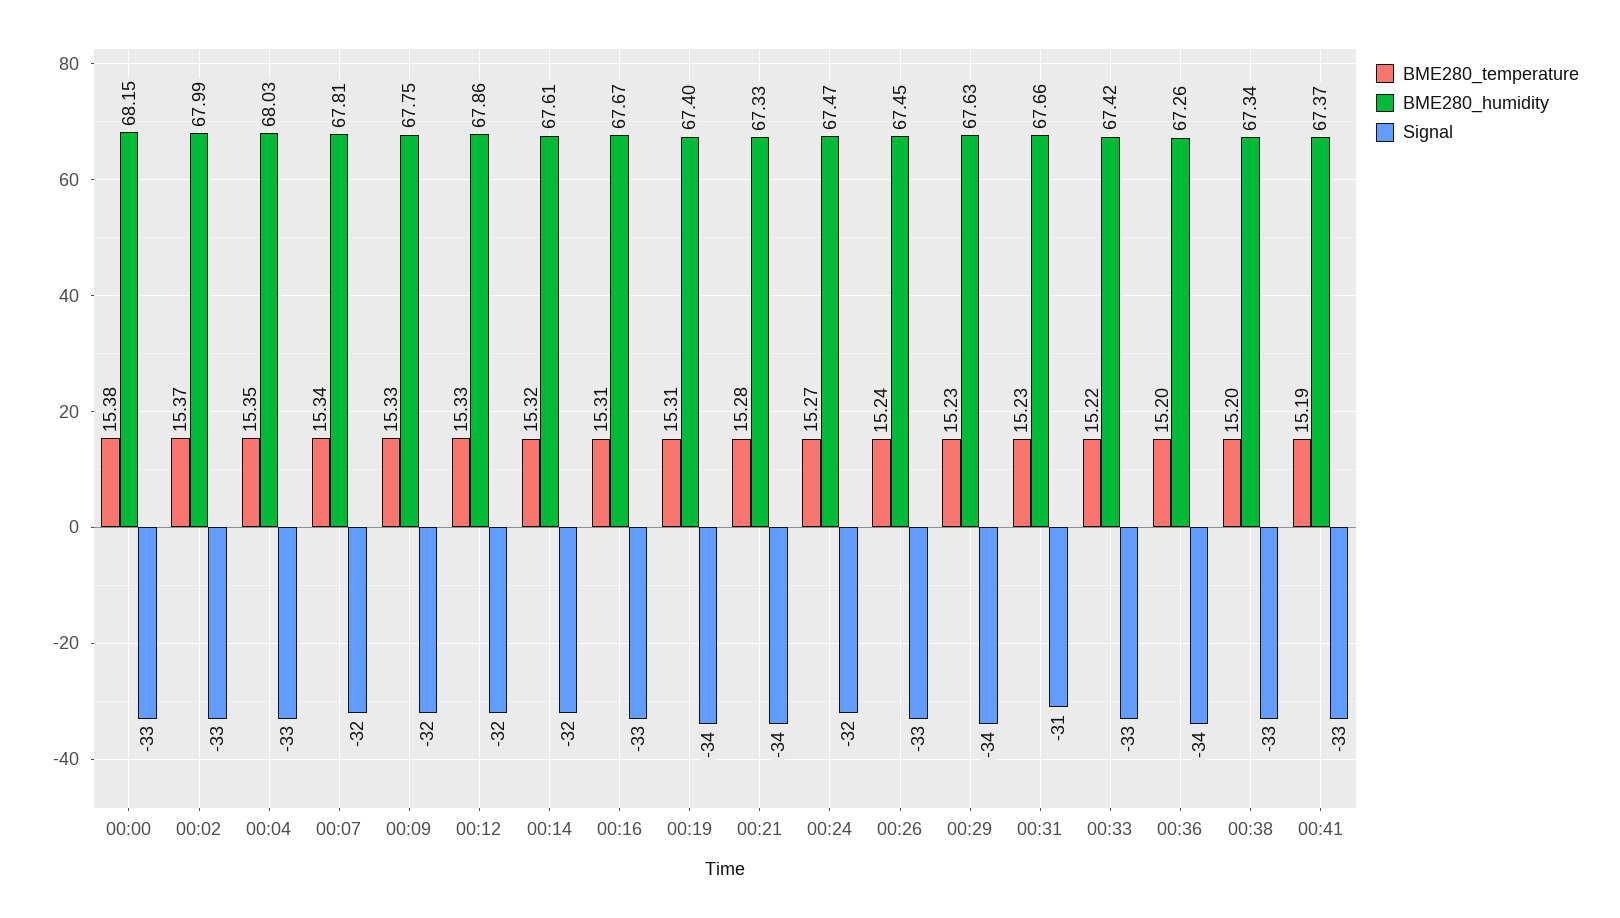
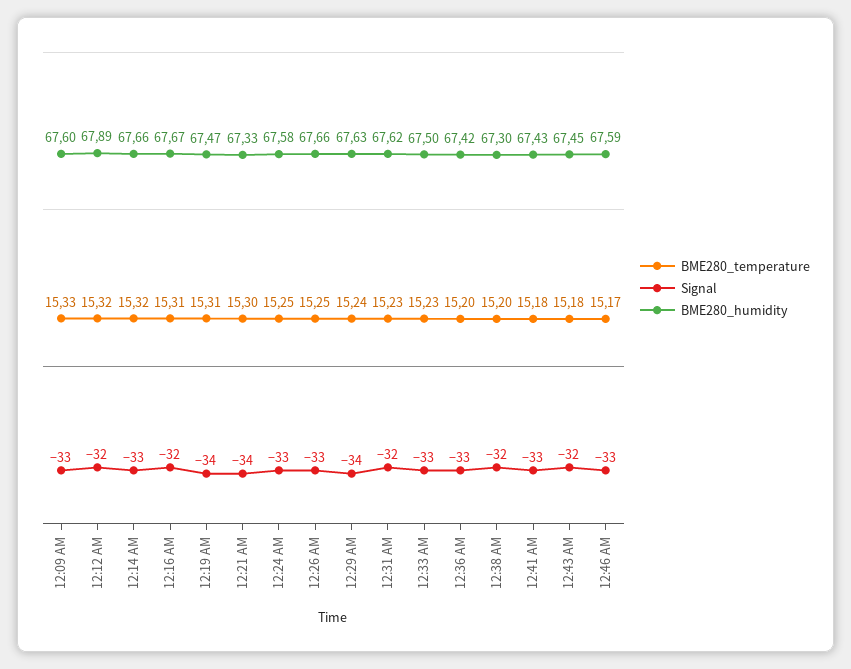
BME280_temperature, 00:00: 15.38 -> none
BME280_humidity, 00:00: 68.15 -> none
Signal, 00:00: -33 -> none
BME280_temperature, 00:02: 15.37 -> none
BME280_humidity, 00:02: 67.99 -> none
Signal, 00:02: -33 -> none
BME280_temperature, 00:04: 15.35 -> none
BME280_humidity, 00:04: 68.03 -> none
Signal, 00:04: -33 -> none
BME280_temperature, 00:07: 15.34 -> none
BME280_humidity, 00:07: 67.81 -> none
Signal, 00:07: -32 -> none
BME280_humidity, 00:09: 67.75 -> 67.6
Signal, 00:09: -32 -> -33
BME280_temperature, 00:12: 15.33 -> 15.32
BME280_humidity, 00:12: 67.86 -> 67.89
BME280_humidity, 00:14: 67.61 -> 67.66
Signal, 00:14: -32 -> -33
Signal, 00:16: -33 -> -32
BME280_humidity, 00:19: 67.4 -> 67.47
BME280_temperature, 00:21: 15.28 -> 15.3
BME280_temperature, 00:24: 15.27 -> 15.25
BME280_humidity, 00:24: 67.47 -> 67.58
Signal, 00:24: -32 -> -33
BME280_temperature, 00:26: 15.24 -> 15.25
BME280_humidity, 00:26: 67.45 -> 67.66
BME280_temperature, 00:29: 15.23 -> 15.24
BME280_humidity, 00:31: 67.66 -> 67.62
Signal, 00:31: -31 -> -32
BME280_temperature, 00:33: 15.22 -> 15.23
BME280_humidity, 00:33: 67.42 -> 67.5
BME280_humidity, 00:36: 67.26 -> 67.42
Signal, 00:36: -34 -> -33
BME280_humidity, 00:38: 67.34 -> 67.3
Signal, 00:38: -33 -> -32
BME280_temperature, 00:41: 15.19 -> 15.18
BME280_humidity, 00:41: 67.37 -> 67.43
BME280_temperature, 12:43 AM: none -> 15.18
Signal, 12:43 AM: none -> -32
BME280_humidity, 12:43 AM: none -> 67.45
BME280_temperature, 12:46 AM: none -> 15.17
Signal, 12:46 AM: none -> -33
BME280_humidity, 12:46 AM: none -> 67.59

